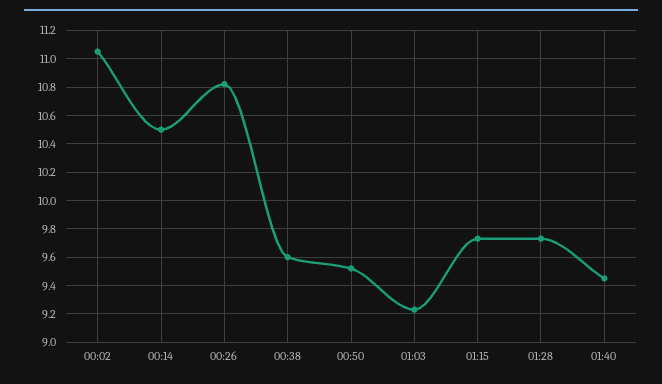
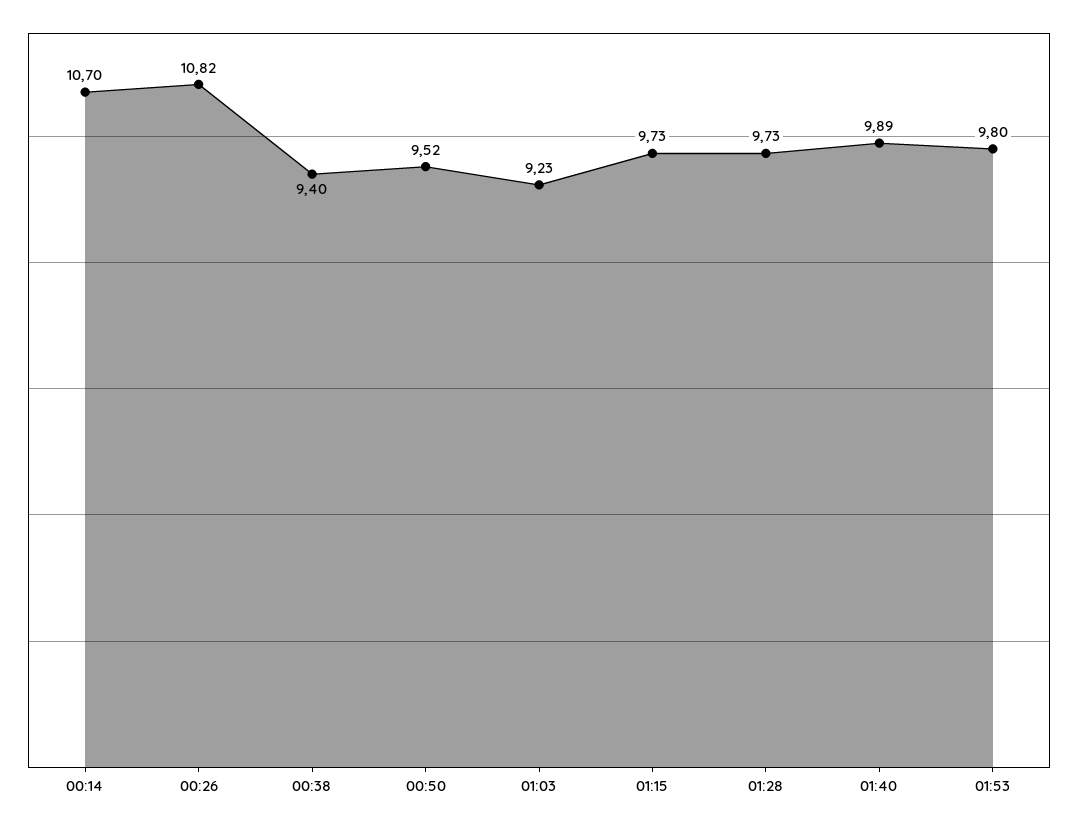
00:02: 11.05 -> none
00:14: 10.5 -> 10.7
00:38: 9.6 -> 9.4
01:40: 9.45 -> 9.89
01:53: none -> 9.8

